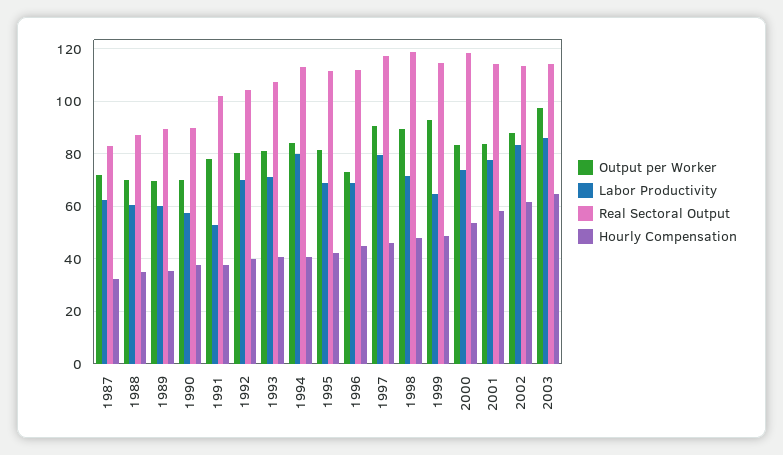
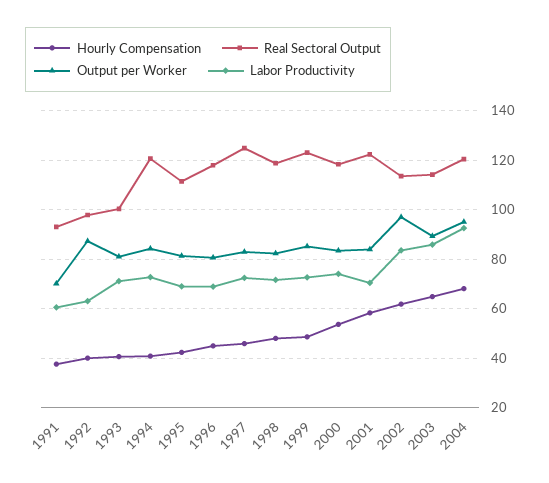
Output per Worker, 1987: 72.5 -> none
Labor Productivity, 1987: 62.5 -> none
Real Sectoral Output, 1987: 82.5 -> none
Hourly Compensation, 1987: 32.5 -> none
Output per Worker, 1988: 70 -> none
Labor Productivity, 1988: 60 -> none
Real Sectoral Output, 1988: 87.5 -> none
Hourly Compensation, 1988: 35 -> none
Output per Worker, 1989: 70 -> none
Labor Productivity, 1989: 60 -> none
Real Sectoral Output, 1989: 90 -> none
Hourly Compensation, 1989: 35 -> none
Output per Worker, 1990: 70 -> none
Labor Productivity, 1990: 57.5 -> none
Real Sectoral Output, 1990: 90 -> none
Hourly Compensation, 1990: 37.5 -> none
Output per Worker, 1991: 77.5 -> 70
Labor Productivity, 1991: 52.5 -> 60
Real Sectoral Output, 1991: 102.5 -> 92.5
Output per Worker, 1992: 80 -> 87.5
Labor Productivity, 1992: 70 -> 62.5
Real Sectoral Output, 1992: 105 -> 97.5
Real Sectoral Output, 1993: 107.5 -> 100
Labor Productivity, 1994: 80 -> 72.5
Real Sectoral Output, 1994: 112.5 -> 120
Output per Worker, 1996: 72.5 -> 80
Real Sectoral Output, 1996: 112.5 -> 117.5
Output per Worker, 1997: 90 -> 82.5
Labor Productivity, 1997: 80 -> 72.5
Real Sectoral Output, 1997: 117.5 -> 125
Output per Worker, 1998: 90 -> 82.5
Output per Worker, 1999: 92.5 -> 85
Labor Productivity, 1999: 65 -> 72.5
Real Sectoral Output, 1999: 115 -> 122.5
Labor Productivity, 2001: 77.5 -> 70
Real Sectoral Output, 2001: 115 -> 122.5
Output per Worker, 2002: 87.5 -> 97.5
Output per Worker, 2003: 97.5 -> 90
Hourly Compensation, 2004: none -> 67.5
Real Sectoral Output, 2004: none -> 120
Output per Worker, 2004: none -> 95
Labor Productivity, 2004: none -> 92.5

